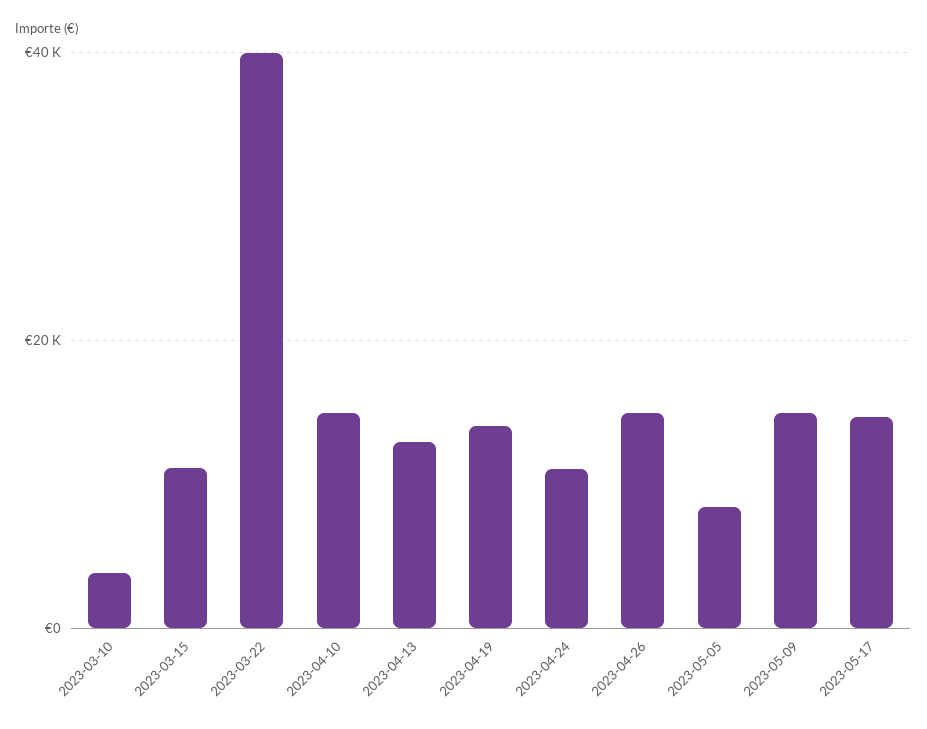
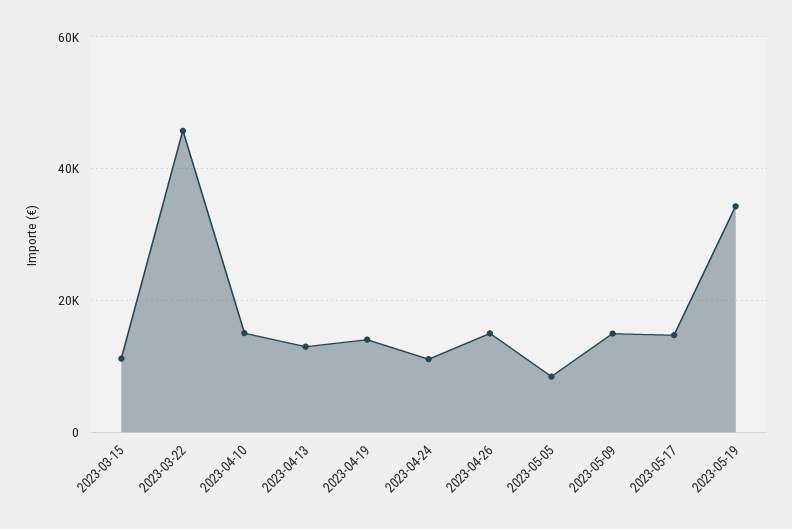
2023-03-10: 4000 -> none
2023-03-22: 40000 -> 46000
2023-05-19: none -> 34000

